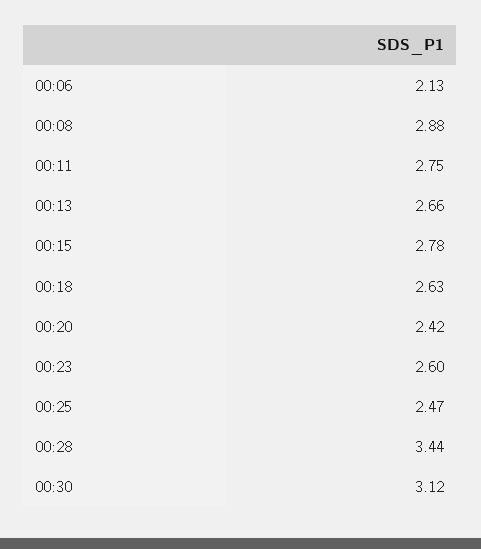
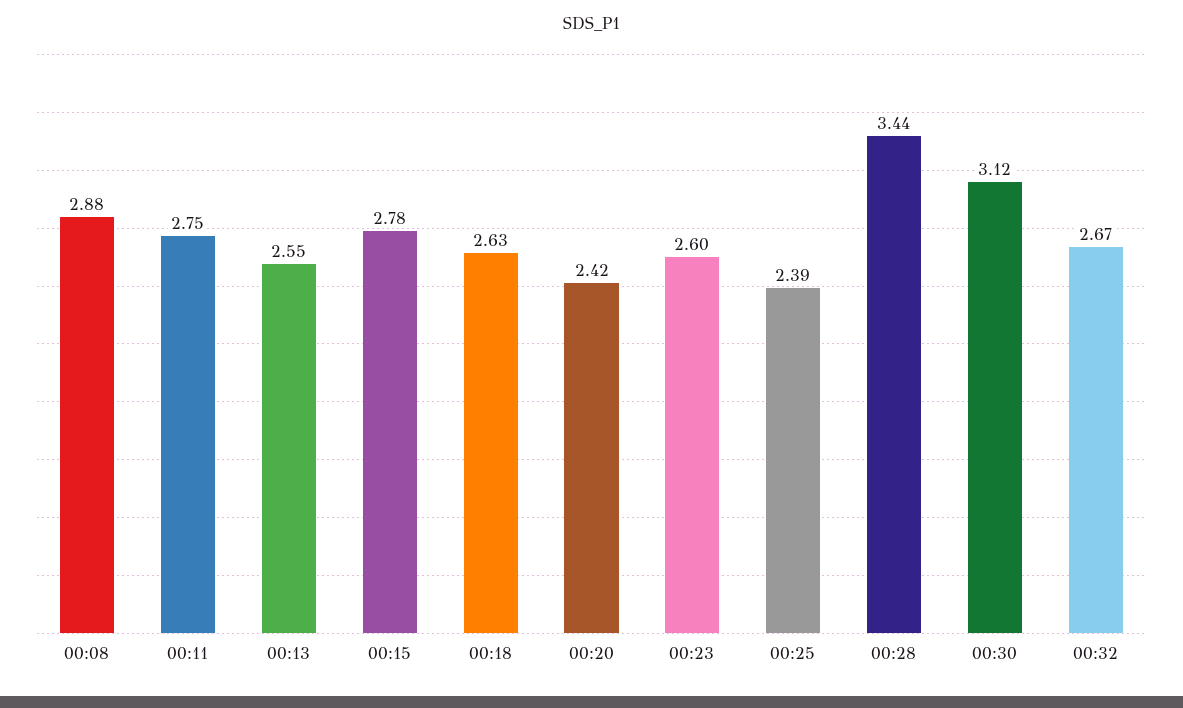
00:06: 2.13 -> none
00:13: 2.66 -> 2.55
00:25: 2.47 -> 2.39
00:32: none -> 2.67

